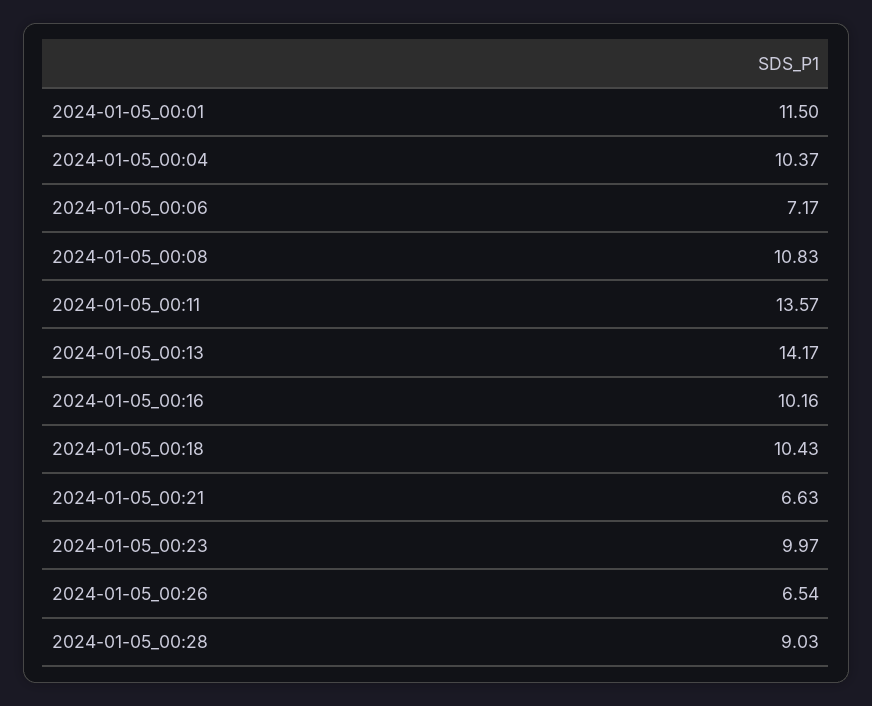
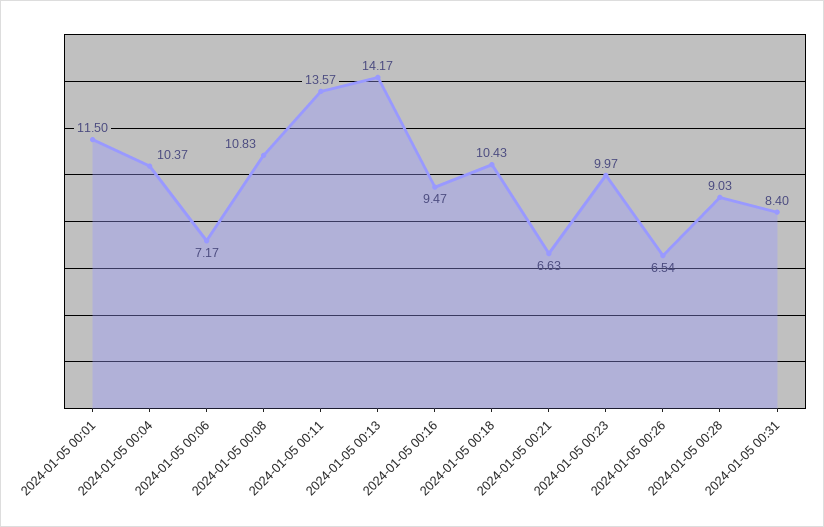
2024-01-05_00:16: 10.16 -> 9.47
2024-01-05 00:31: none -> 8.4

